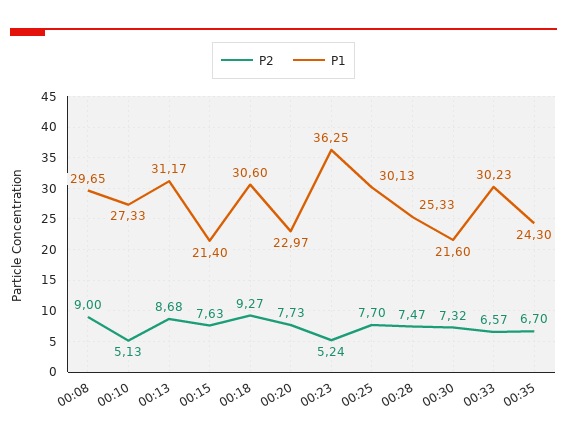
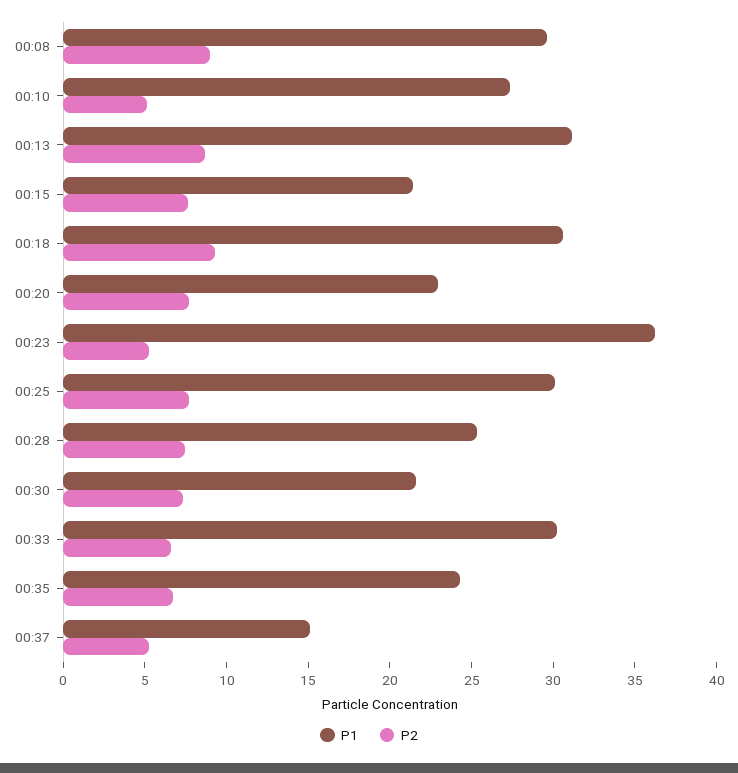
P1, 00:37: none -> 15
P2, 00:37: none -> 5

